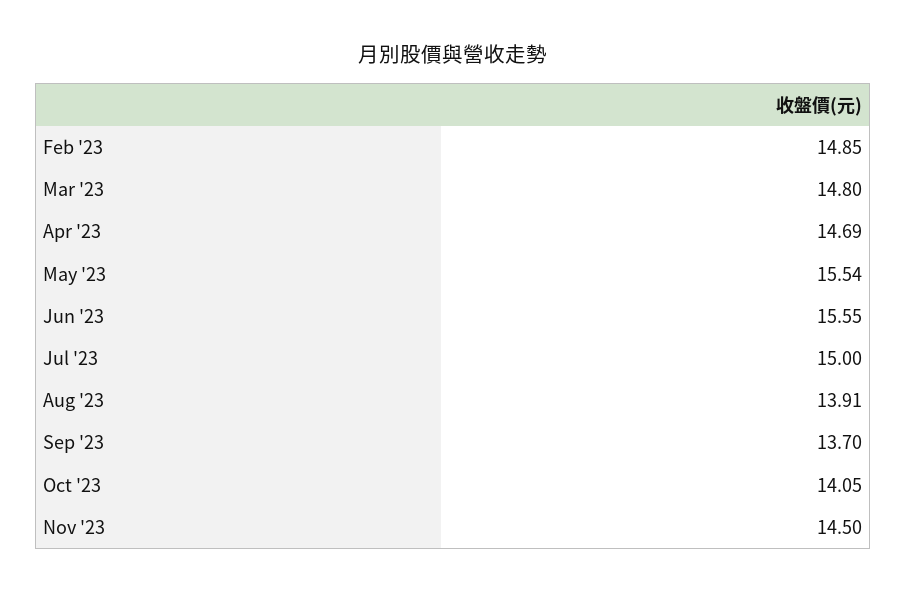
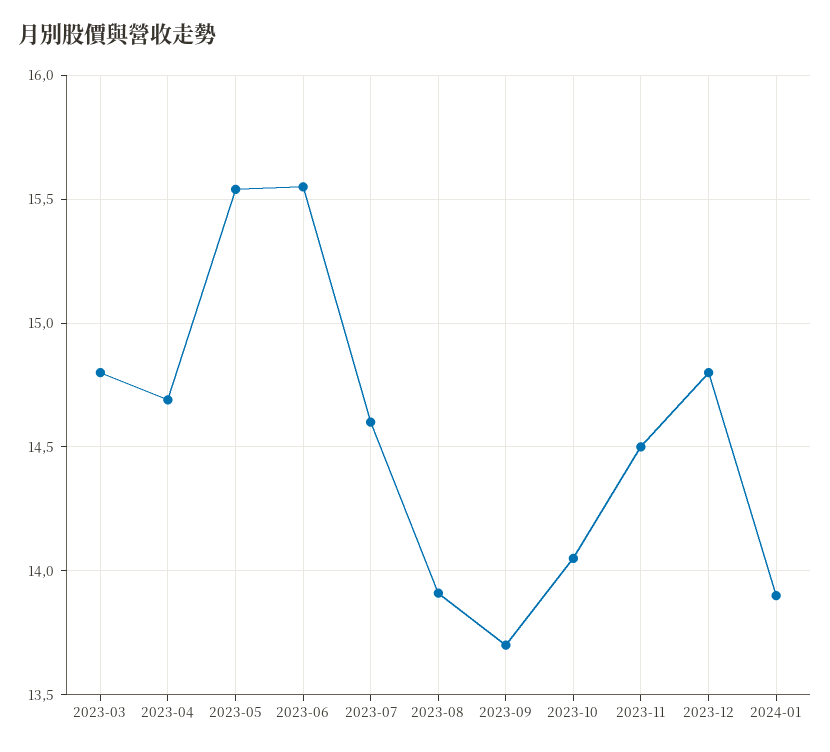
Feb '23: 14.85 -> none
Jul '23: 15 -> 14.6
2023-12: none -> 14.8
2024-01: none -> 13.9

